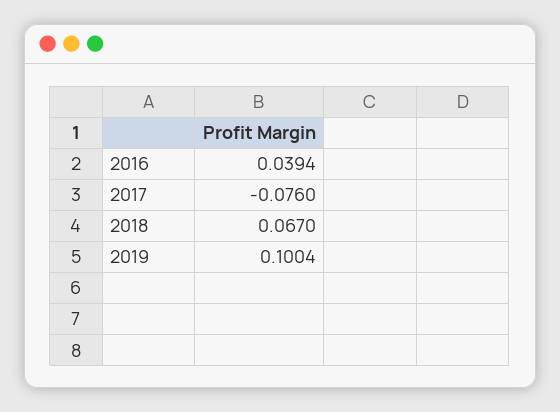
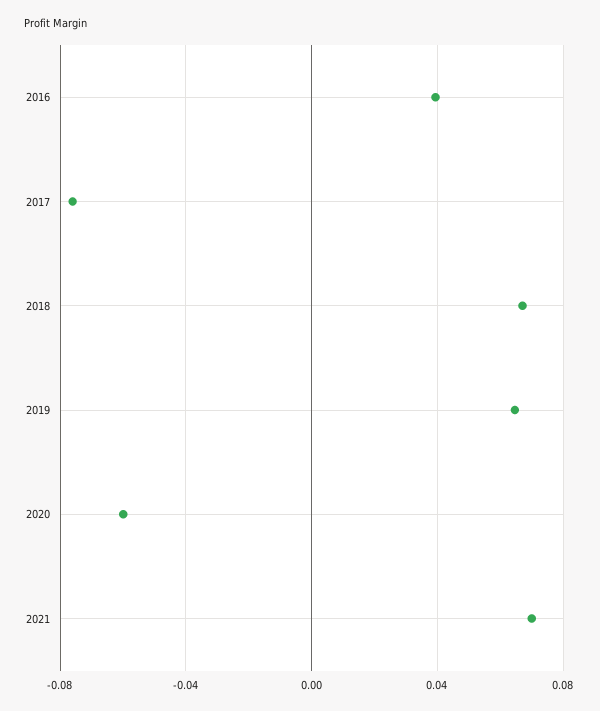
2019: 0.1004 -> 0.065
2020: none -> -0.06
2021: none -> 0.07

